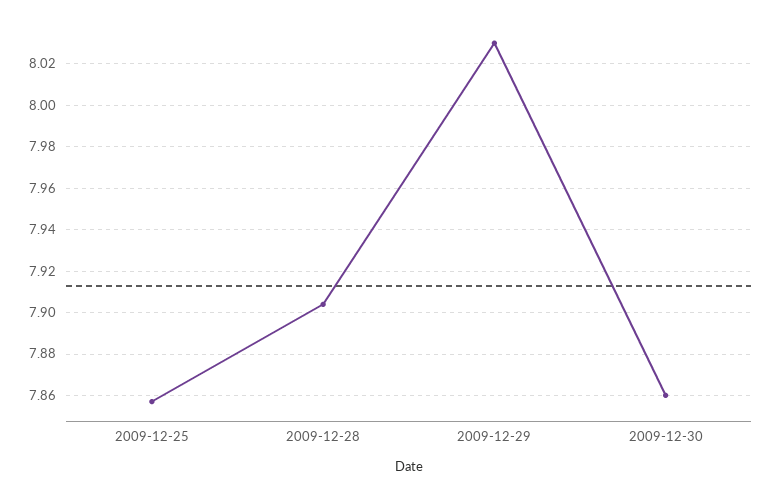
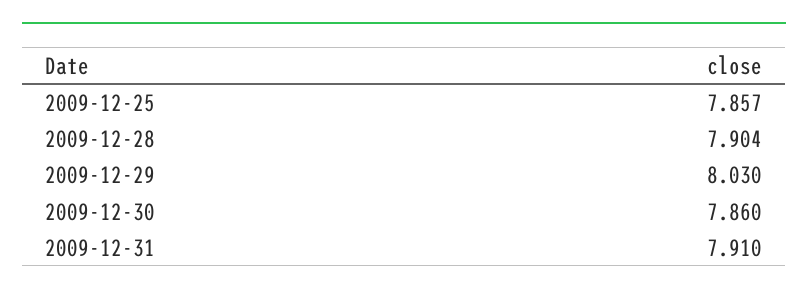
2009-12-31: none -> 7.91

